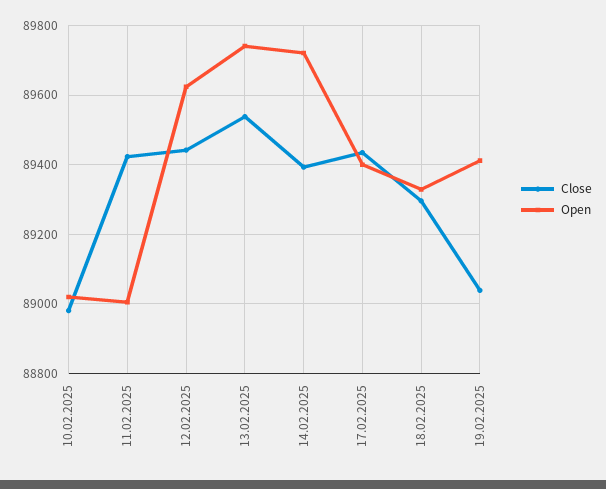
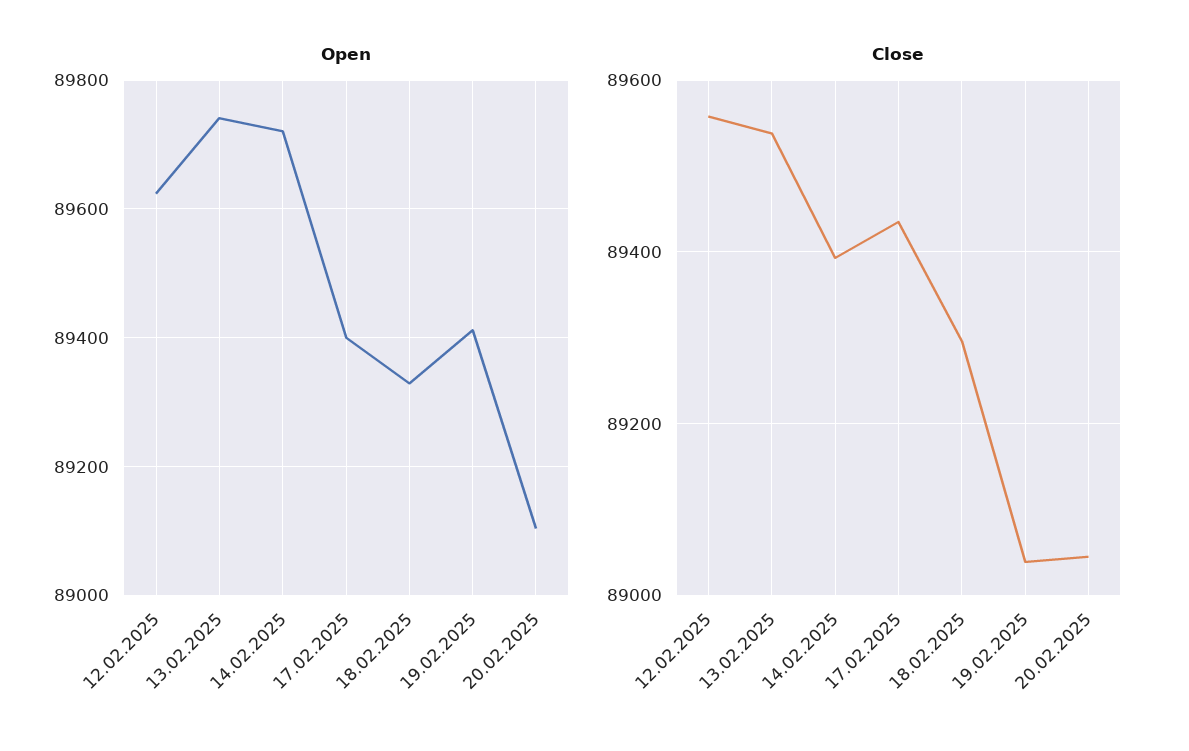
Close, 10.02.2025: 88980 -> none
Open, 10.02.2025: 89020 -> none
Close, 11.02.2025: 89420 -> none
Open, 11.02.2025: 89000 -> none
Close, 12.02.2025: 89440 -> 89560
Open, 20.02.2025: none -> 89100
Close, 20.02.2025: none -> 89040

